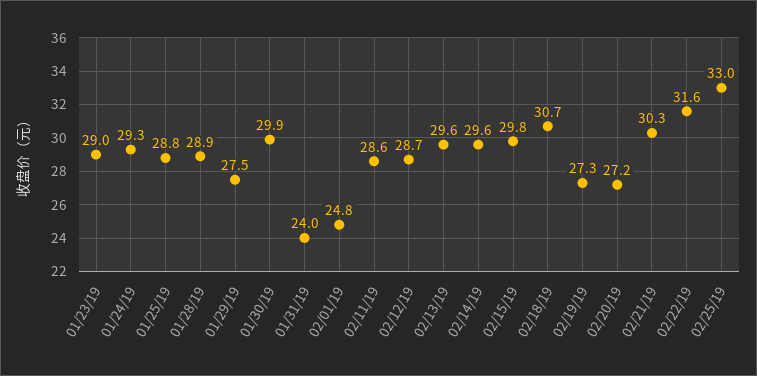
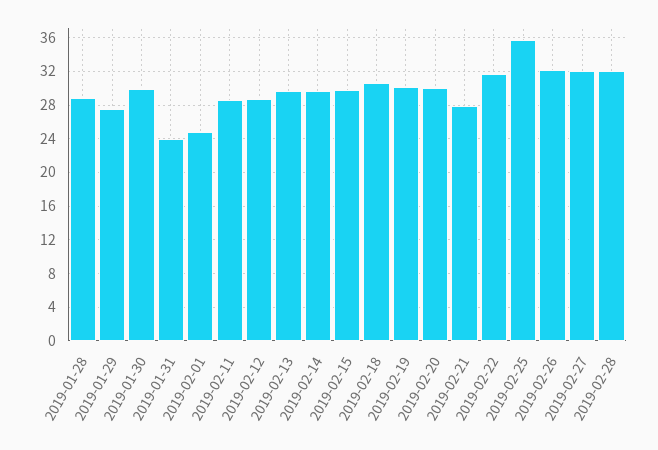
01/23/19: 29 -> none
01/24/19: 29.3 -> none
01/25/19: 28.8 -> none
02/19/19: 27.3 -> 30
02/20/19: 27.2 -> 30
02/21/19: 30.3 -> 28
02/25/19: 33 -> 36
2019-02-26: none -> 32
2019-02-27: none -> 32
2019-02-28: none -> 32

